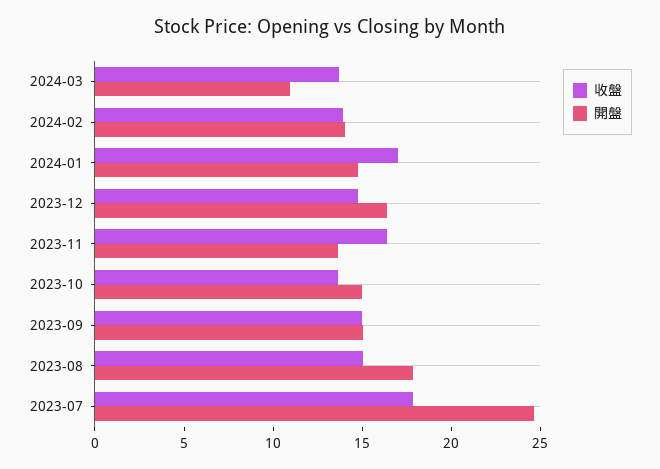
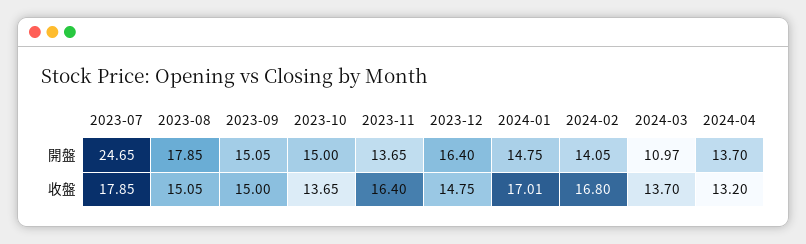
收盤, 2024-02: 14 -> 16.8
開盤, 2024-04: none -> 13.7
收盤, 2024-04: none -> 13.2

